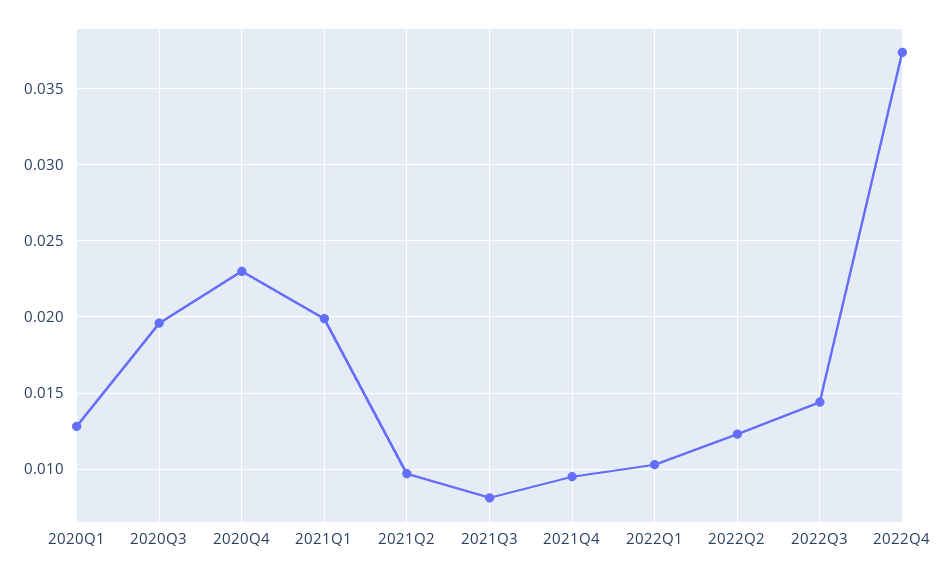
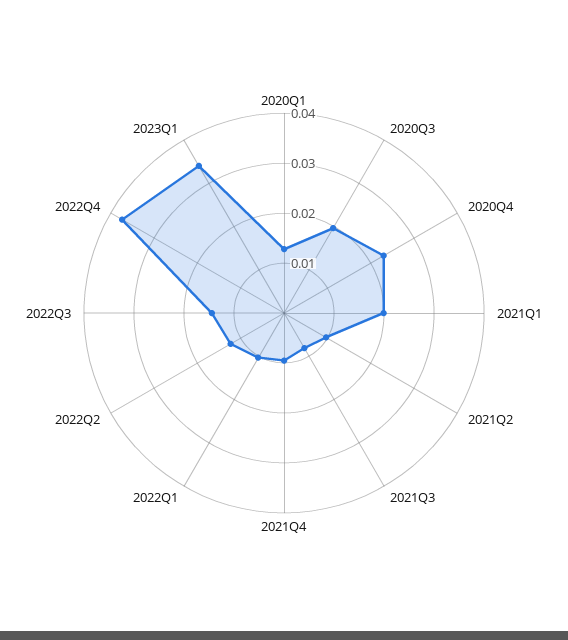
2023Q1: none -> 0.034

